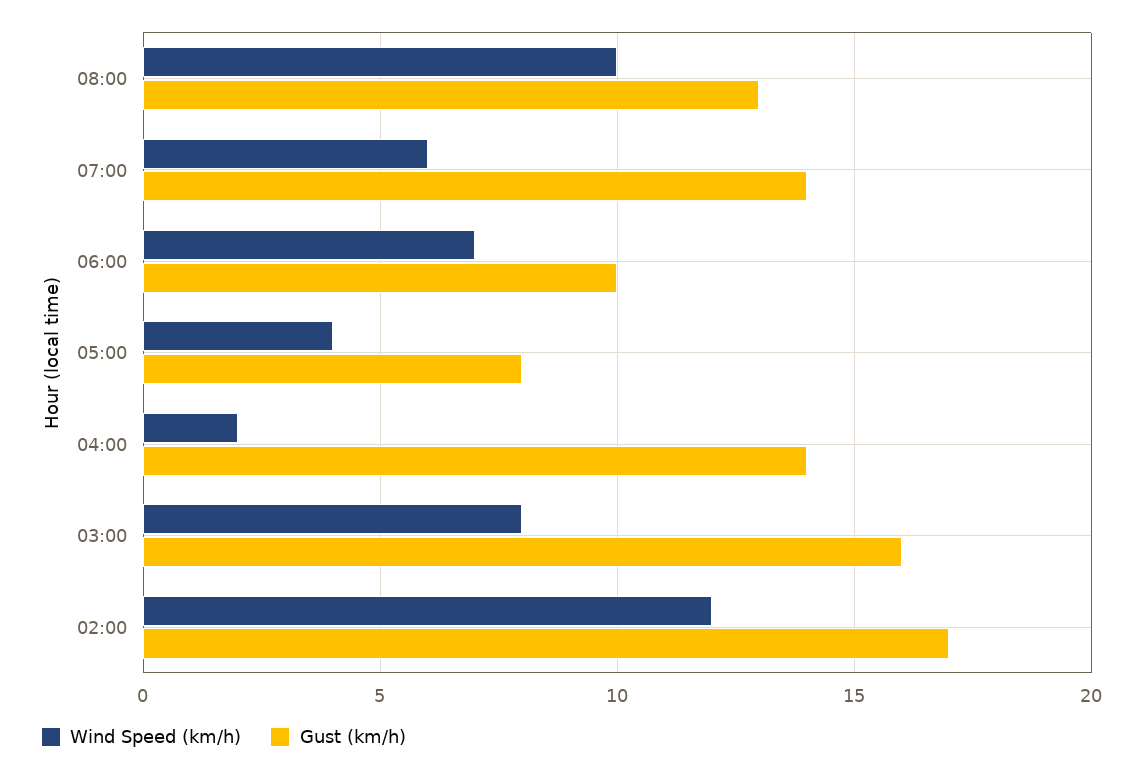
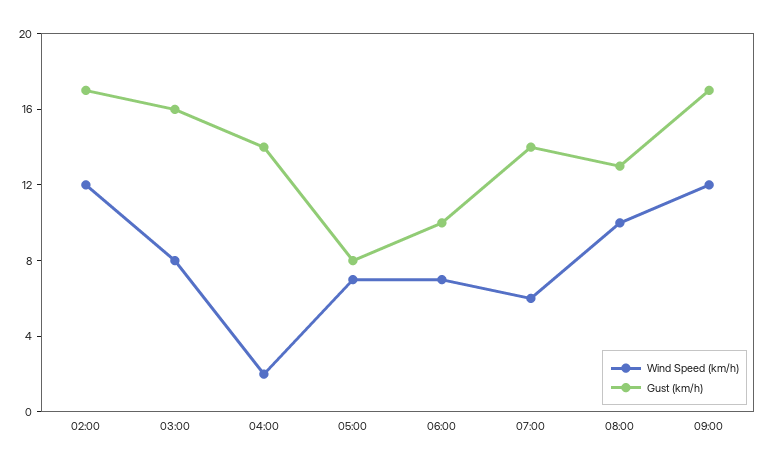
Wind Speed (km/h), 05:00: 4 -> 7
Wind Speed (km/h), 09:00: none -> 12
Gust (km/h), 09:00: none -> 17

